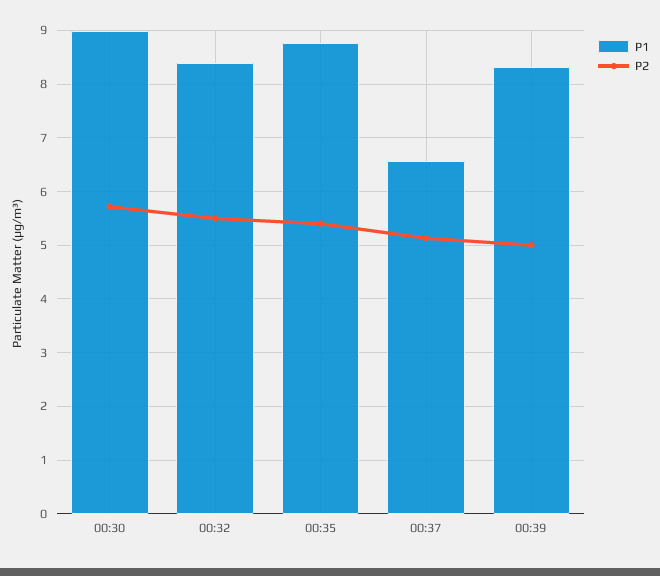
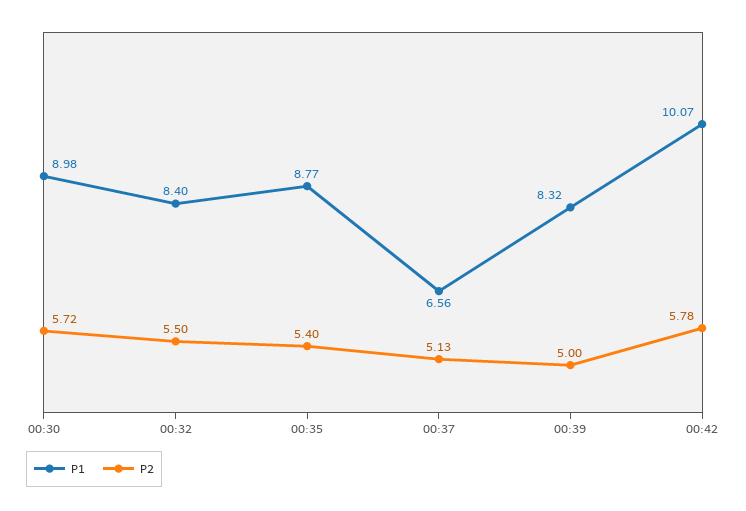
P1, 00:42: none -> 10.07
P2, 00:42: none -> 5.78

